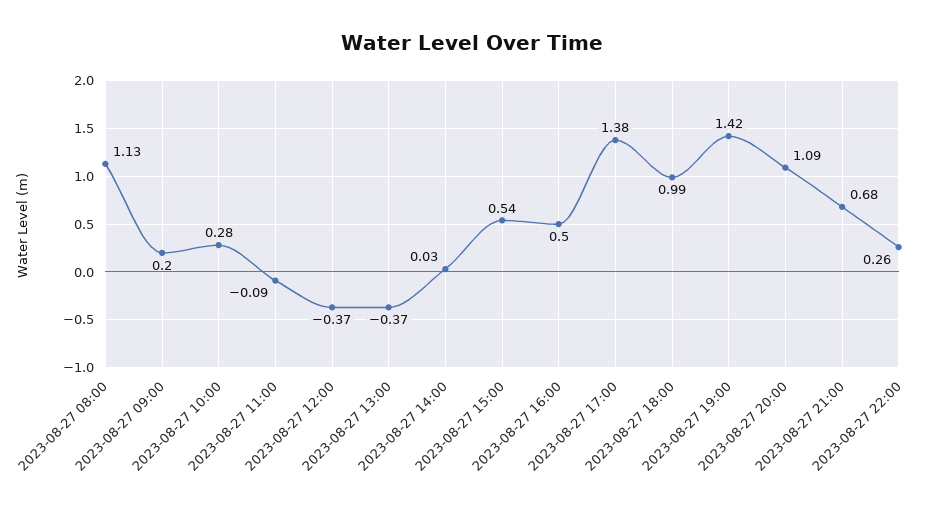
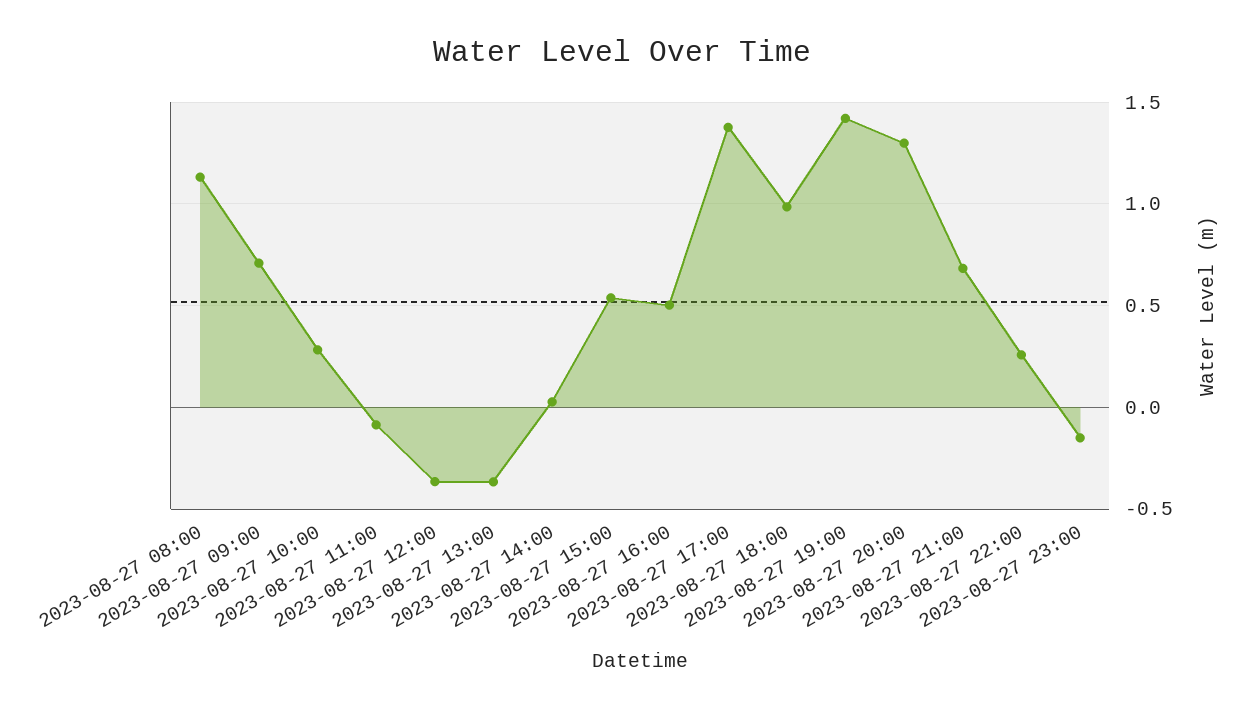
2023-08-27 09:00: 0.2 -> 0.7
2023-08-27 20:00: 1.09 -> 1.3
2023-08-27 23:00: none -> -0.15

